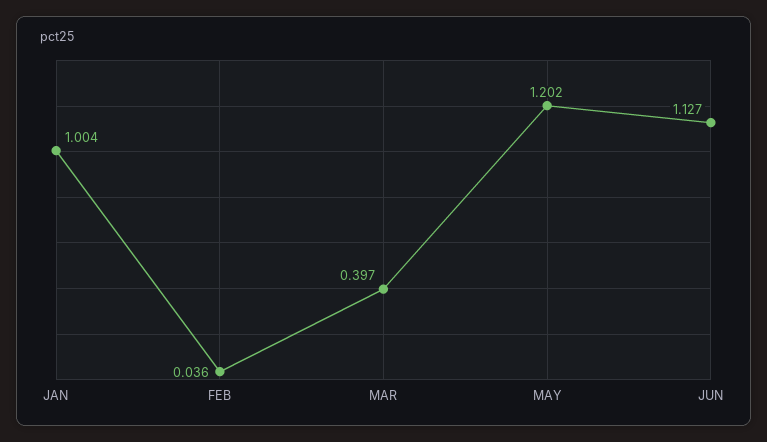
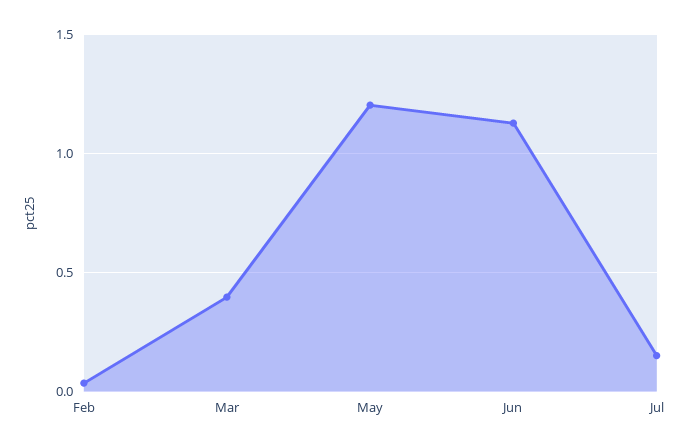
JAN: 1.004 -> none
Jul: none -> 0.15

